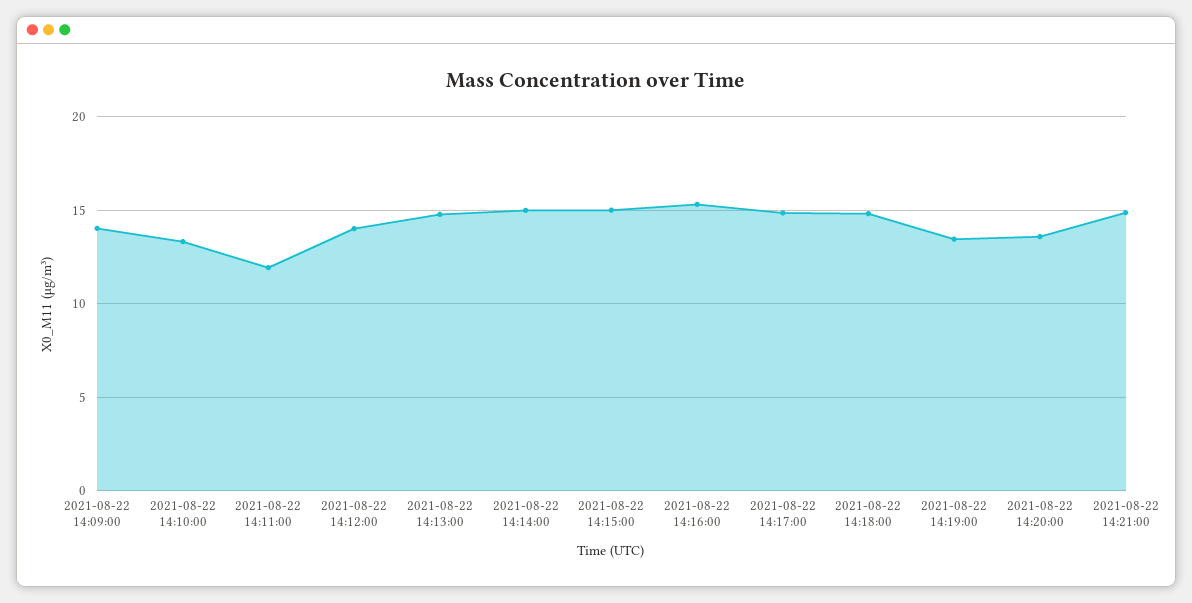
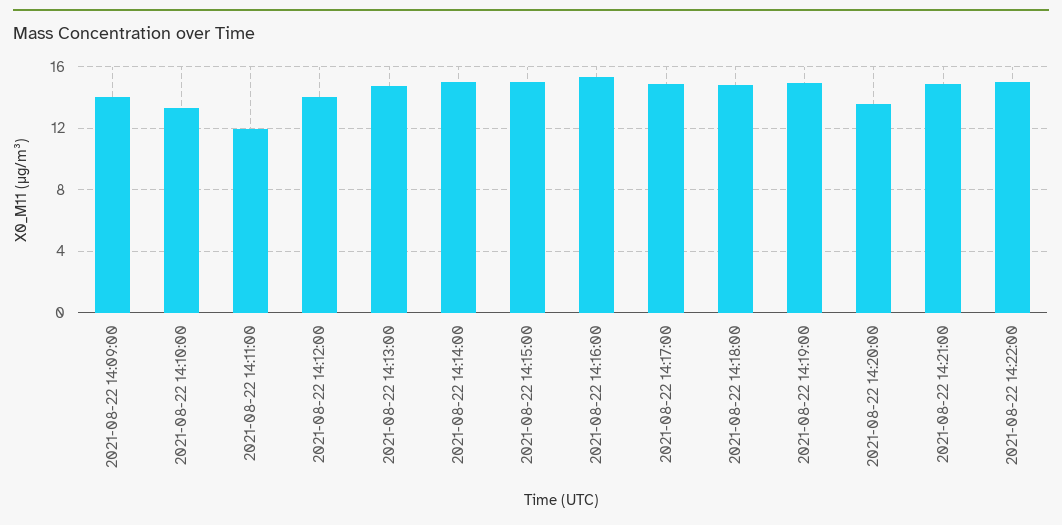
2021-08-22 14:19:00: 13.5 -> 15
2021-08-22 14:22:00: none -> 15

